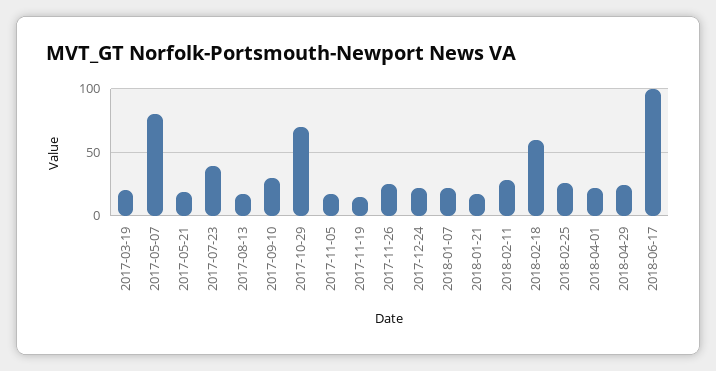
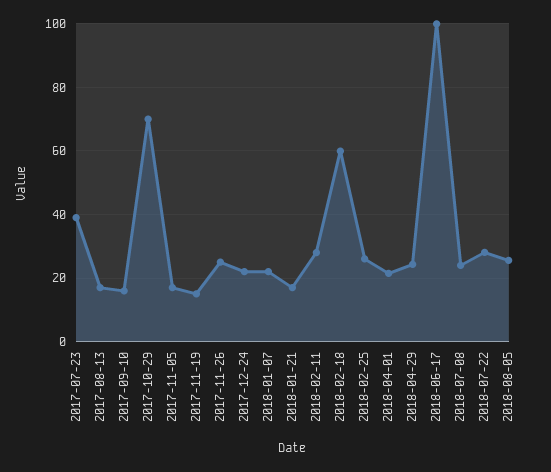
2017-03-19: 20 -> none
2017-05-07: 80 -> none
2017-05-21: 20 -> none
2017-09-10: 30 -> 16
2018-07-08: none -> 24
2018-07-22: none -> 28
2018-08-05: none -> 26

